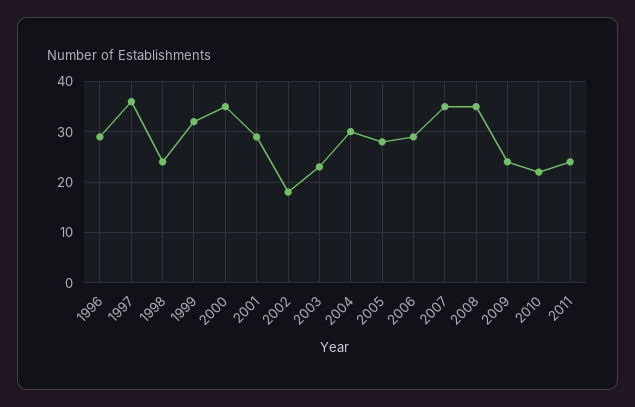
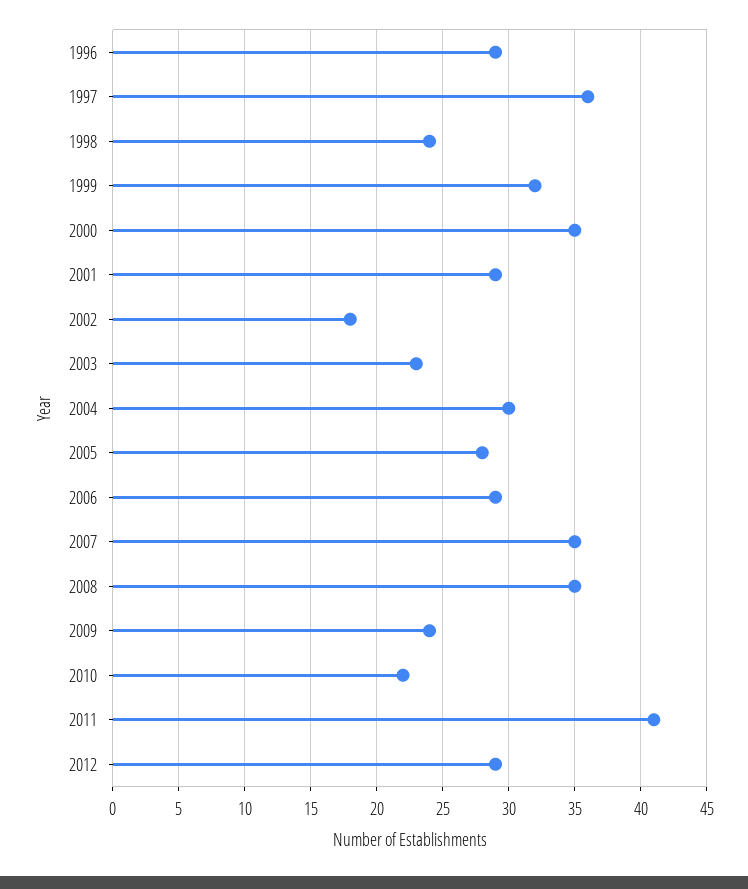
2011: 25 -> 41
2012: none -> 29

